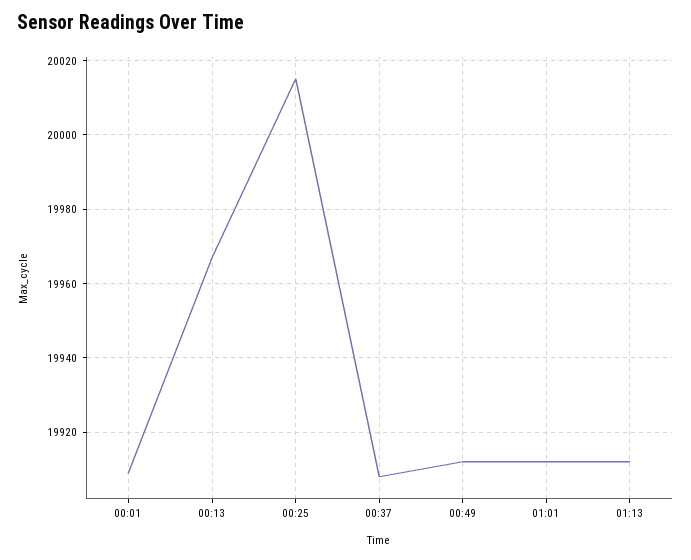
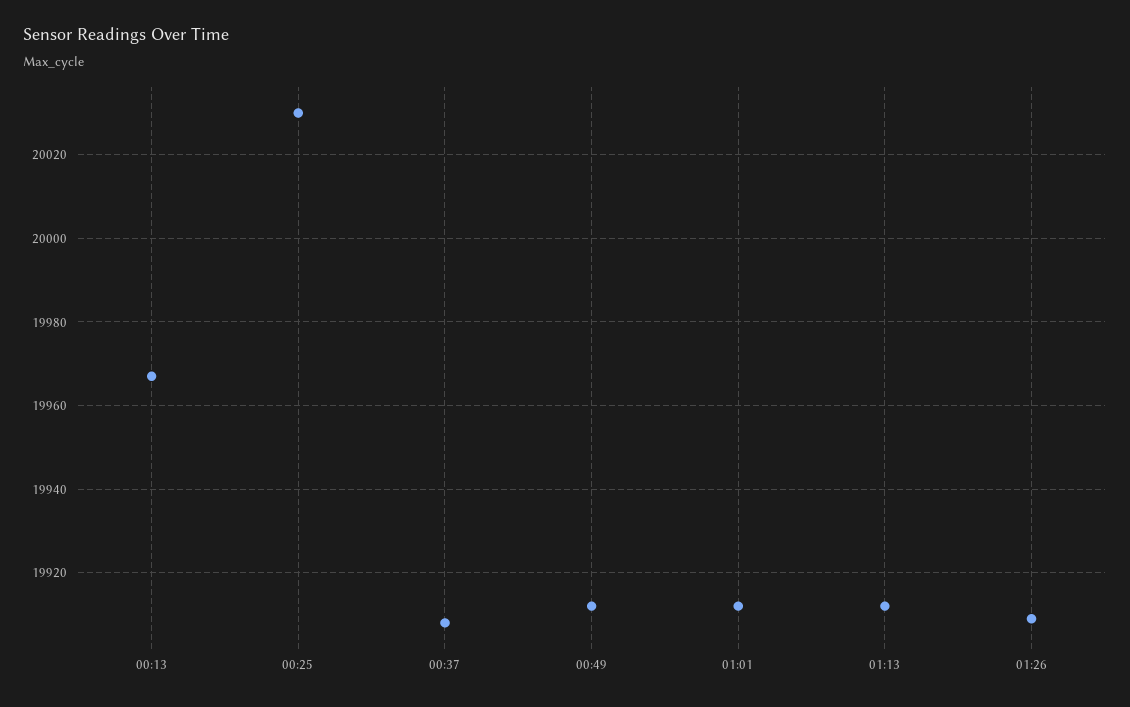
00:01: 19910 -> none
00:25: 20015 -> 20030
01:26: none -> 19910

